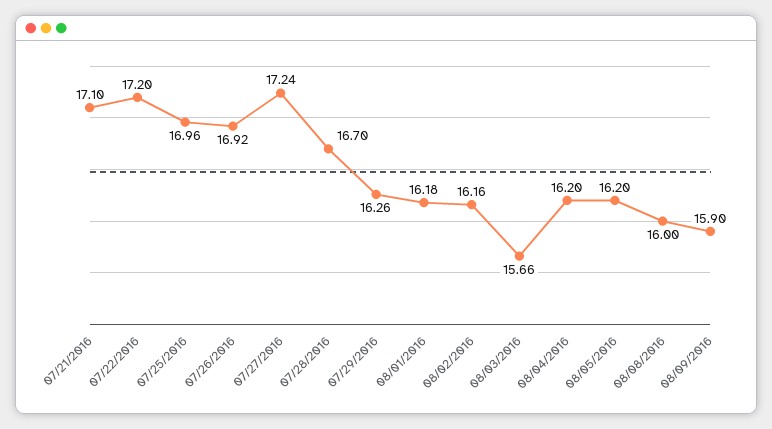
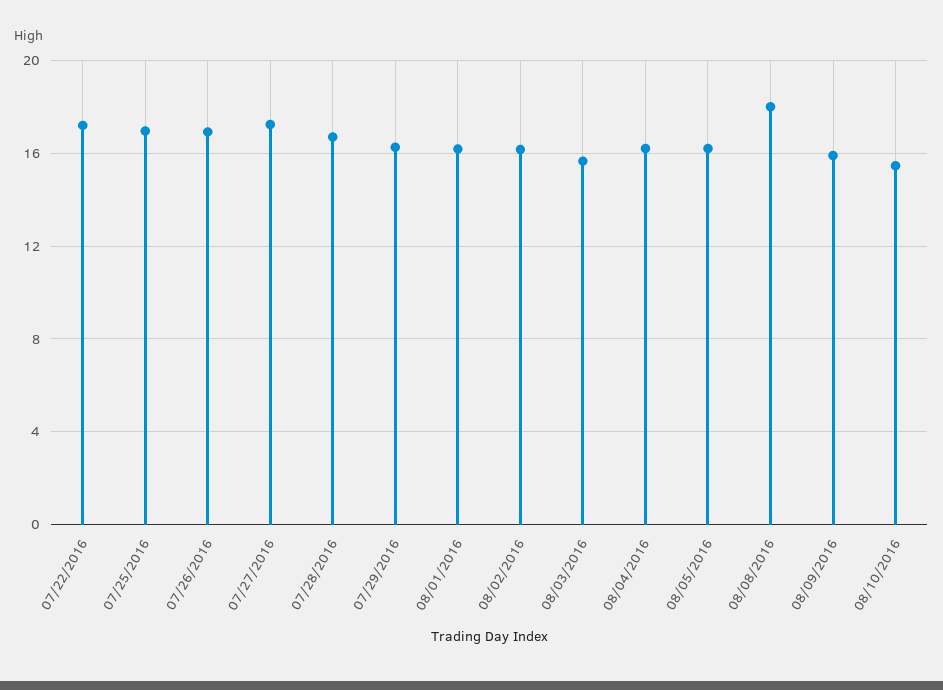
07/21/2016: 17.1 -> none
08/08/2016: 16 -> 18
08/10/2016: none -> 15.5

